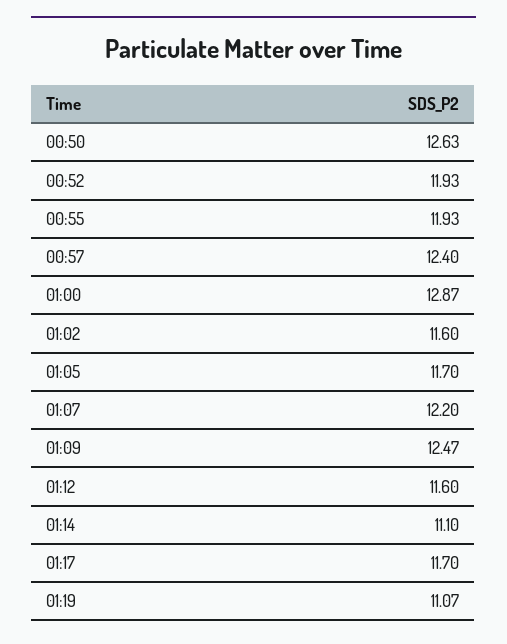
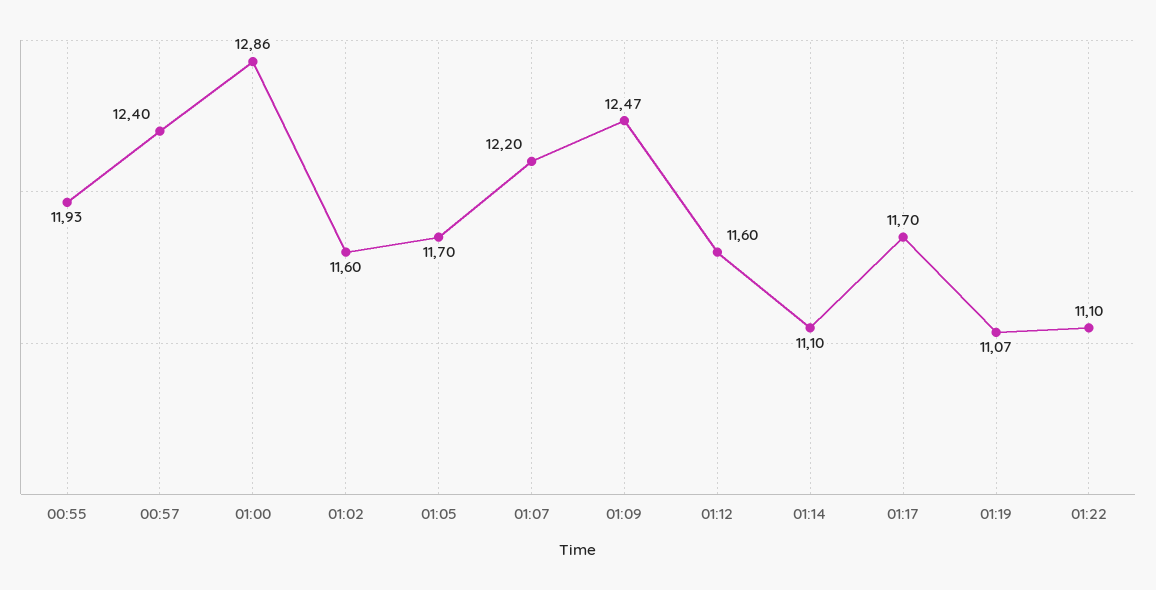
00:50: 12.63 -> none
00:52: 11.93 -> none
01:00: 12.87 -> 12.86
01:22: none -> 11.1

